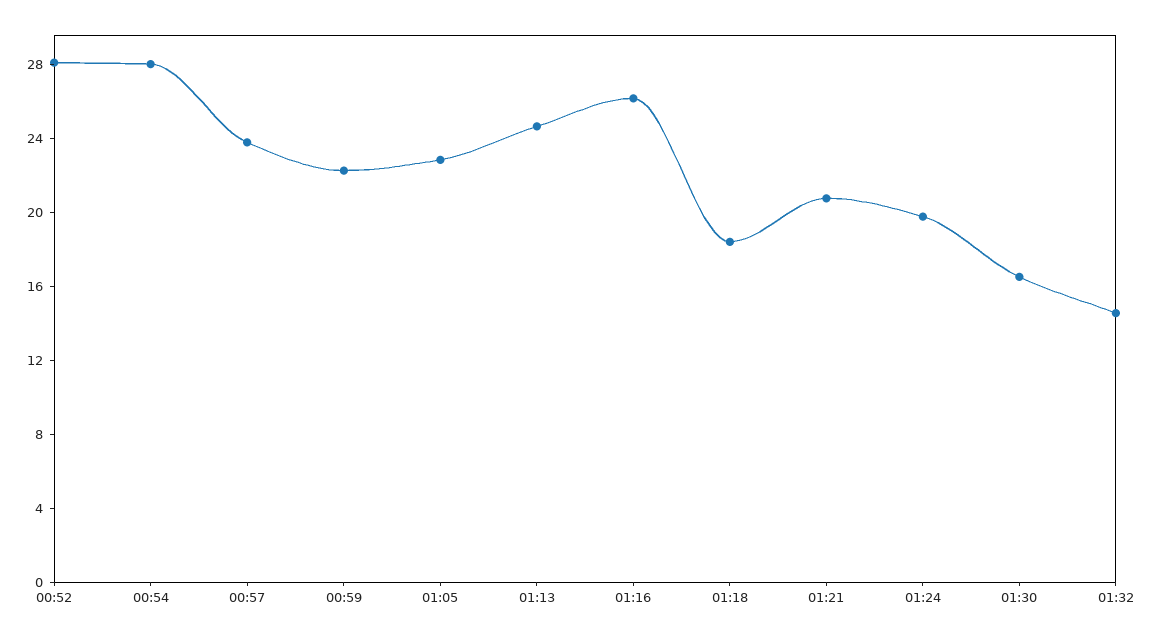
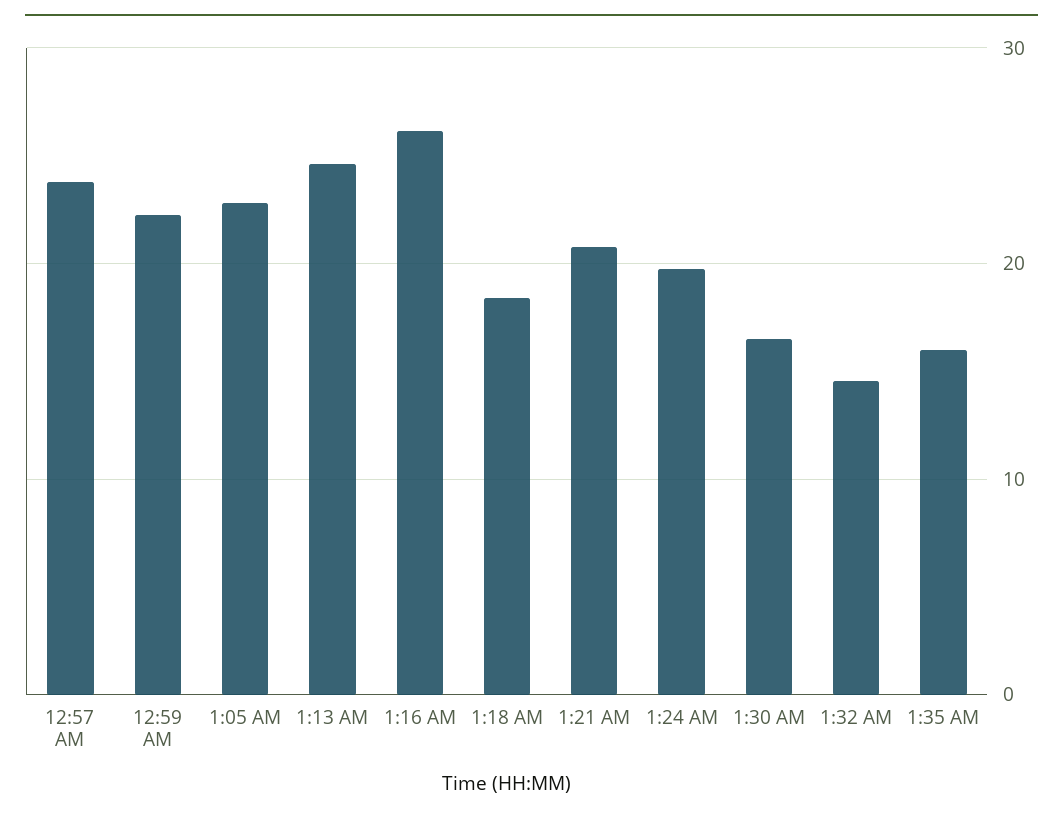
00:52: 28 -> none
00:54: 28 -> none
1:35 AM: none -> 16

